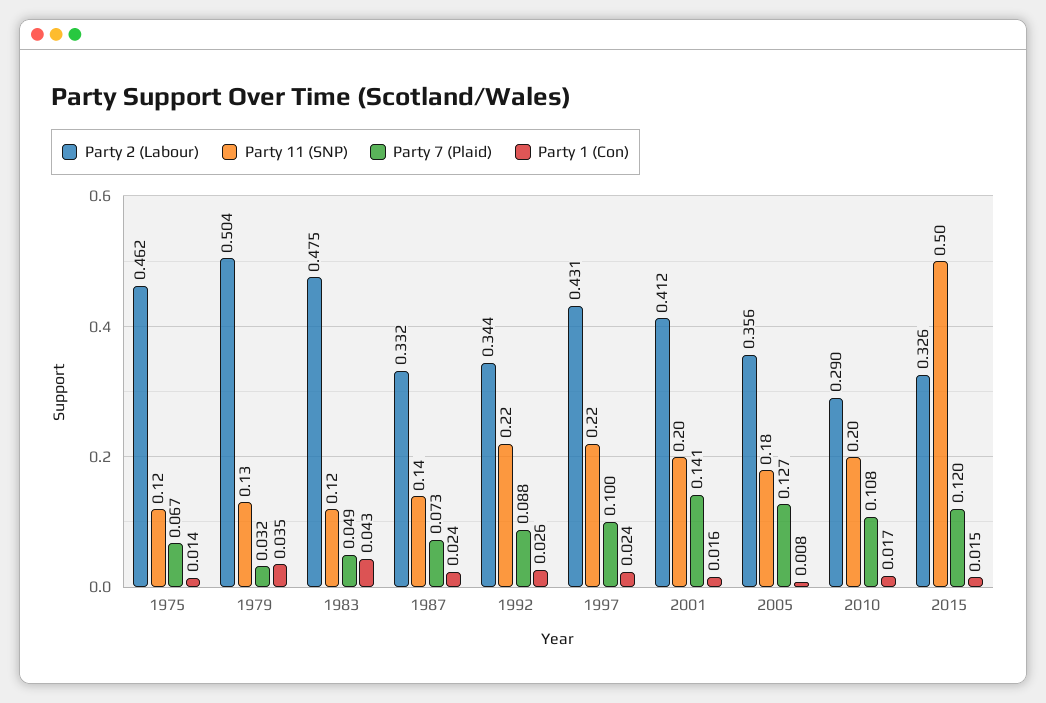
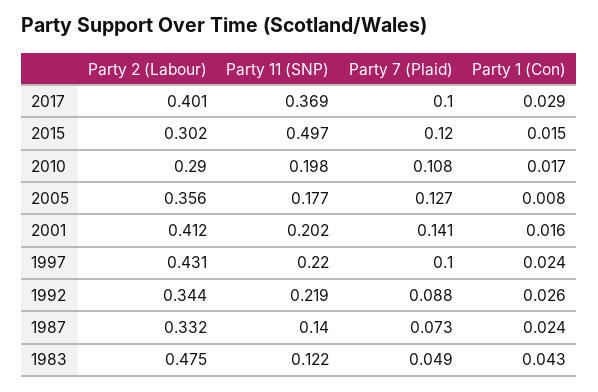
Party 2 (Labour), 1975: 0.462 -> none
Party 11 (SNP), 1975: 0.12 -> none
Party 7 (Plaid), 1975: 0.067 -> none
Party 1 (Con), 1975: 0.014 -> none
Party 2 (Labour), 1979: 0.504 -> none
Party 11 (SNP), 1979: 0.13 -> none
Party 7 (Plaid), 1979: 0.032 -> none
Party 1 (Con), 1979: 0.035 -> none
Party 2 (Labour), 2015: 0.326 -> 0.302
Party 2 (Labour), 2017: none -> 0.401
Party 11 (SNP), 2017: none -> 0.369
Party 7 (Plaid), 2017: none -> 0.1
Party 1 (Con), 2017: none -> 0.029

